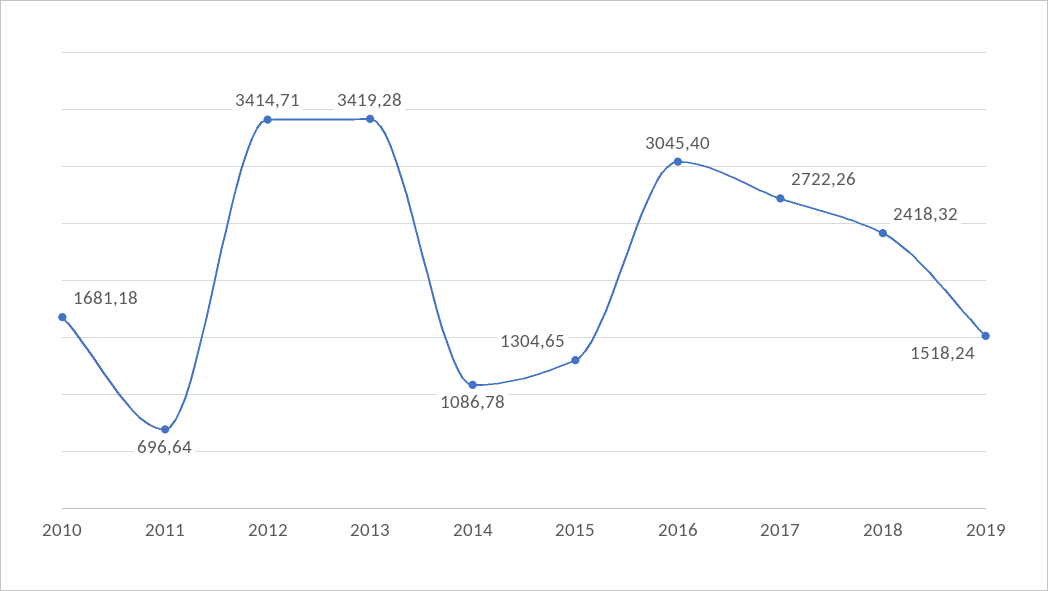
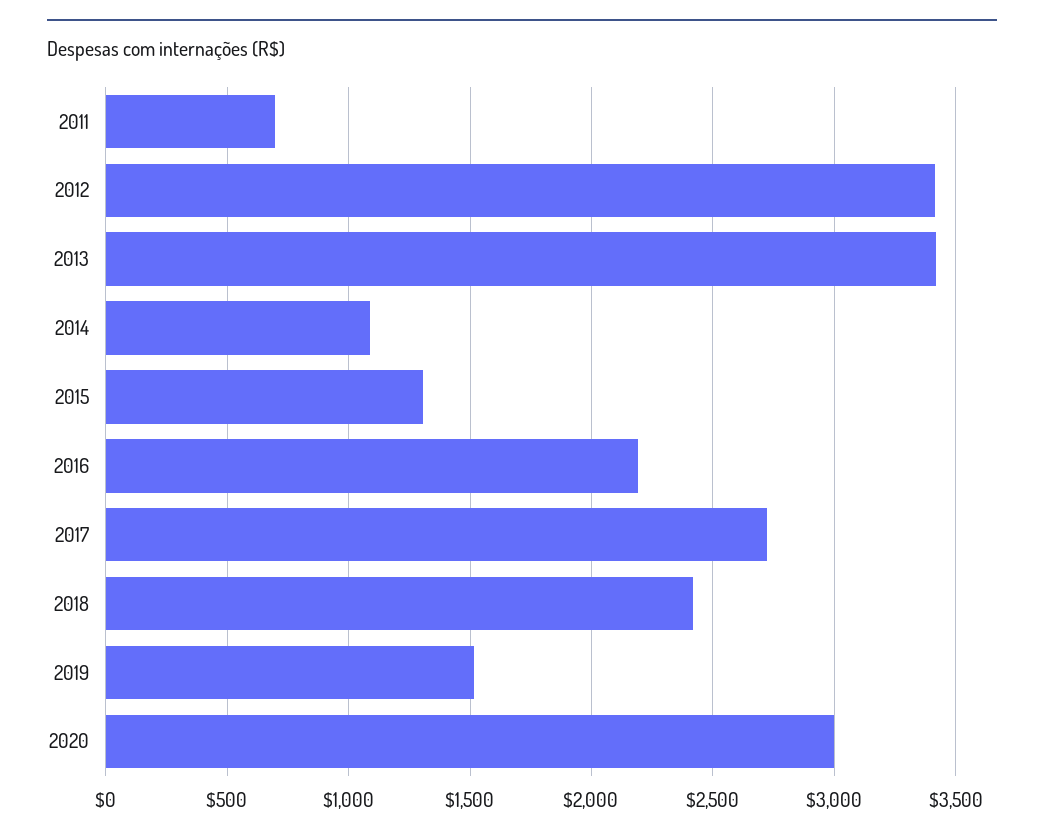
2010: 1681.18 -> none
2016: 3045.4 -> 2200
2020: none -> 3000

